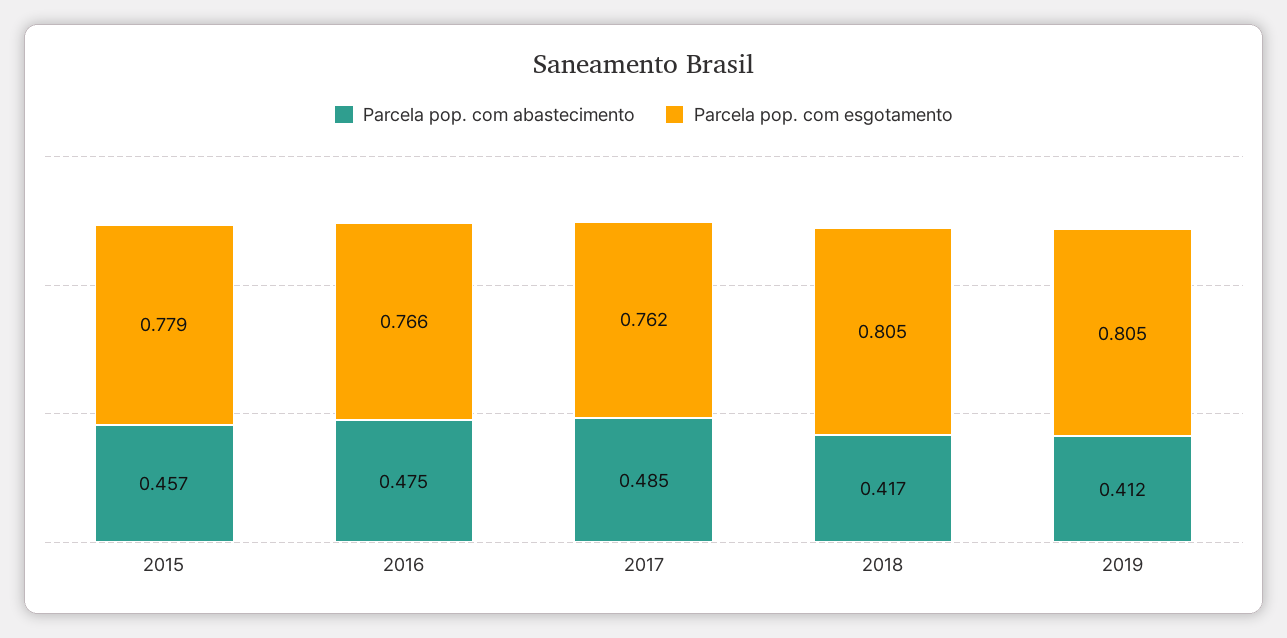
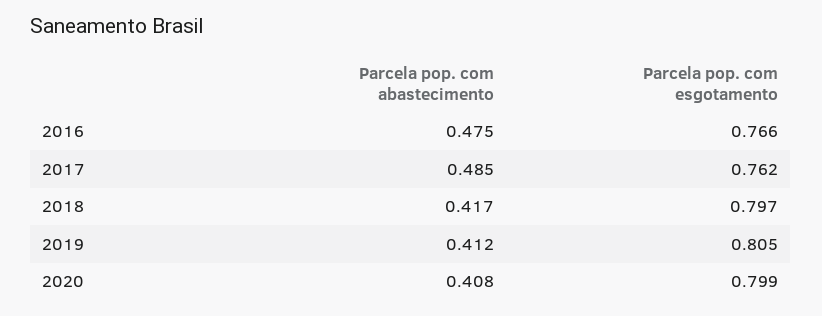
Parcela pop. com abastecimento, 2015: 0.457 -> none
Parcela pop. com esgotamento, 2015: 0.779 -> none
Parcela pop. com esgotamento, 2018: 0.805 -> 0.797
Parcela pop. com abastecimento, 2020: none -> 0.408
Parcela pop. com esgotamento, 2020: none -> 0.799

